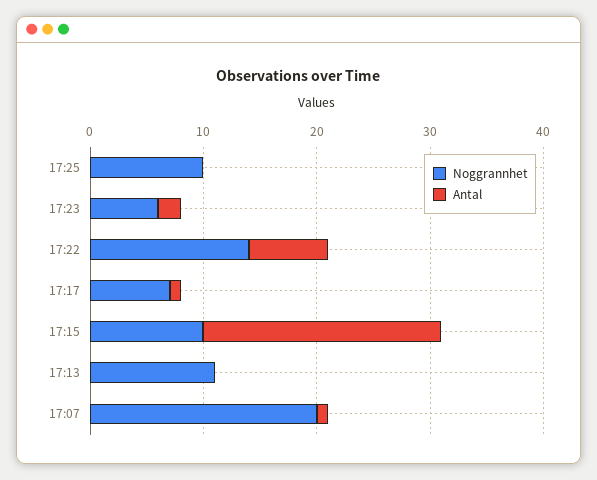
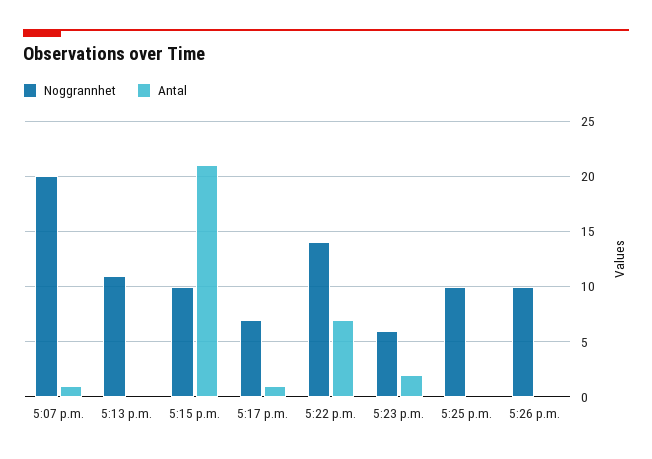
Noggrannhet, 5:26 p.m.: none -> 10
Antal, 5:26 p.m.: none -> 0

